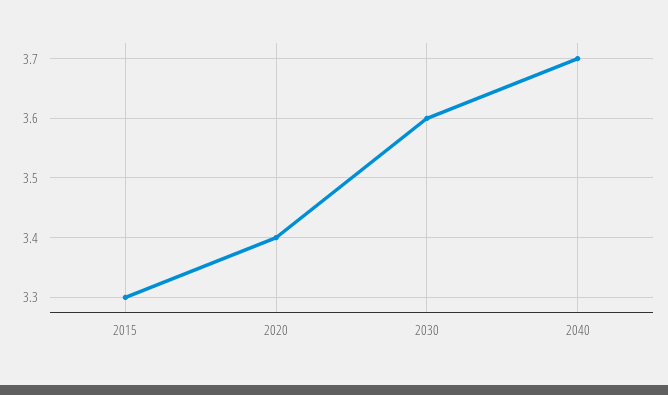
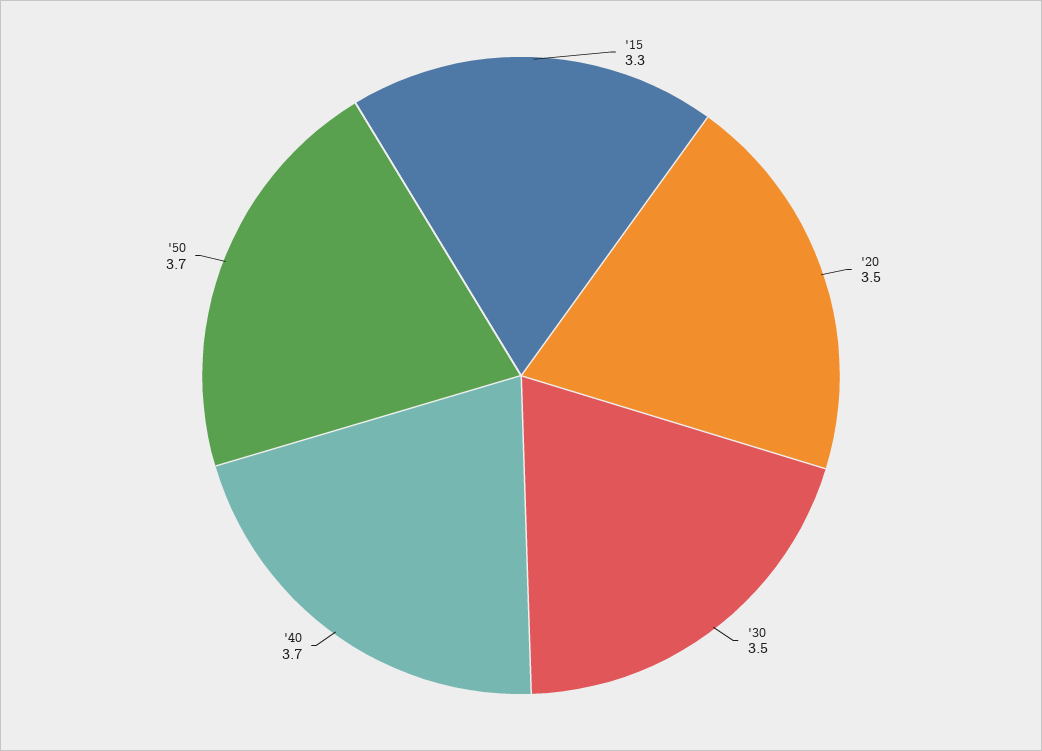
2020: 3.4 -> 3.5
2030: 3.6 -> 3.5
'50: none -> 3.7

